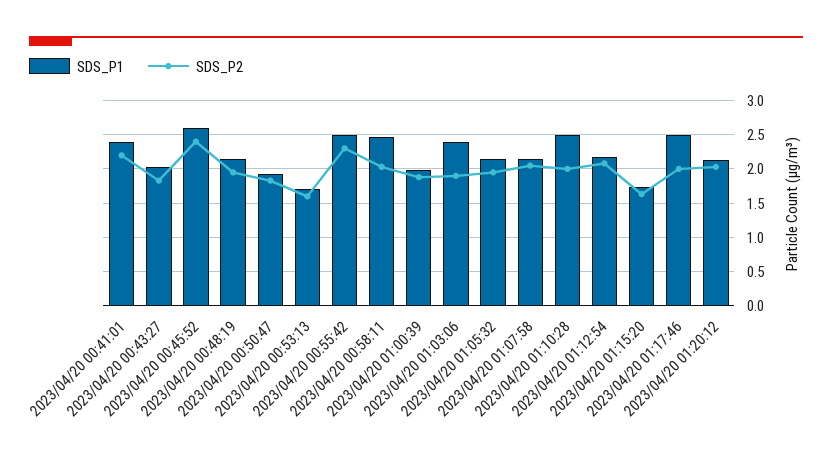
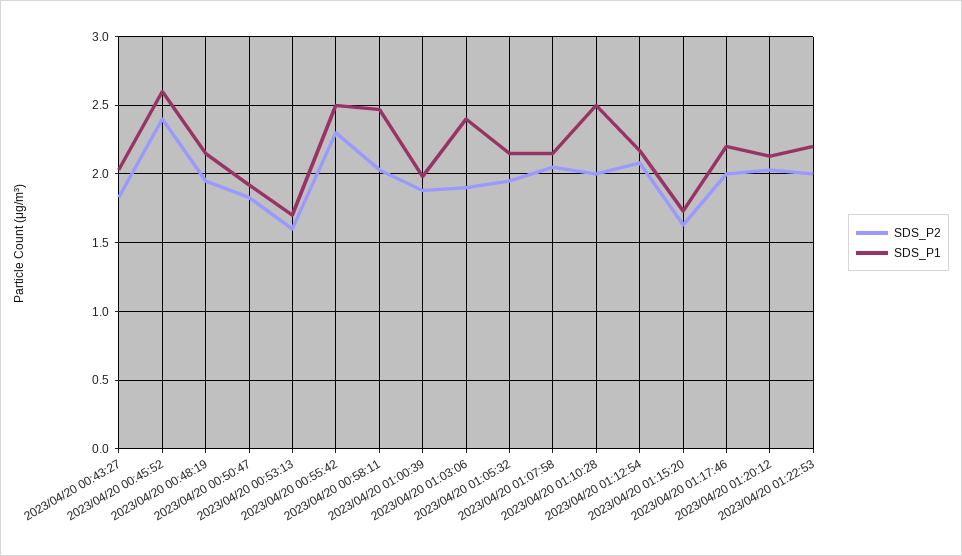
SDS_P1, 2023/04/20 00:41:01: 2.4 -> none
SDS_P2, 2023/04/20 00:41:01: 2.2 -> none
SDS_P1, 2023/04/20 01:17:46: 2.5 -> 2.2
SDS_P2, 2023/04/20 01:22:53: none -> 2
SDS_P1, 2023/04/20 01:22:53: none -> 2.2

